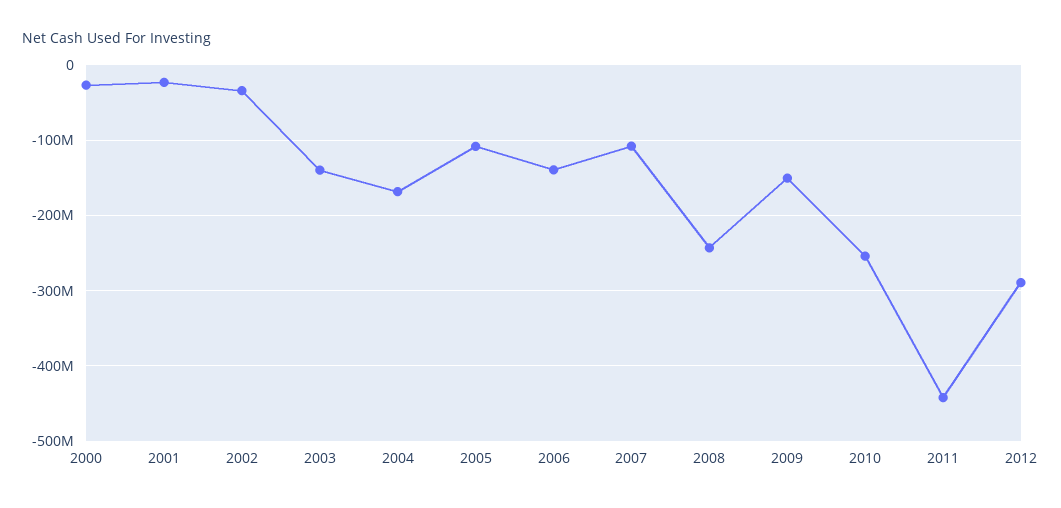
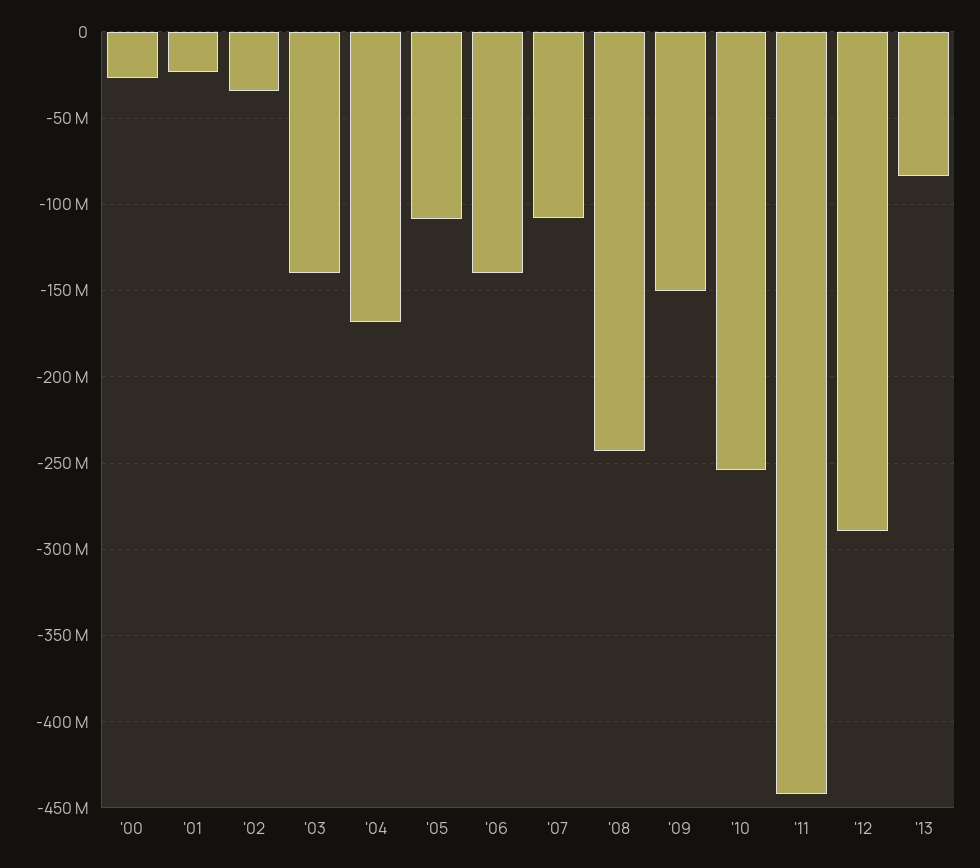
'13: none -> -85000000

